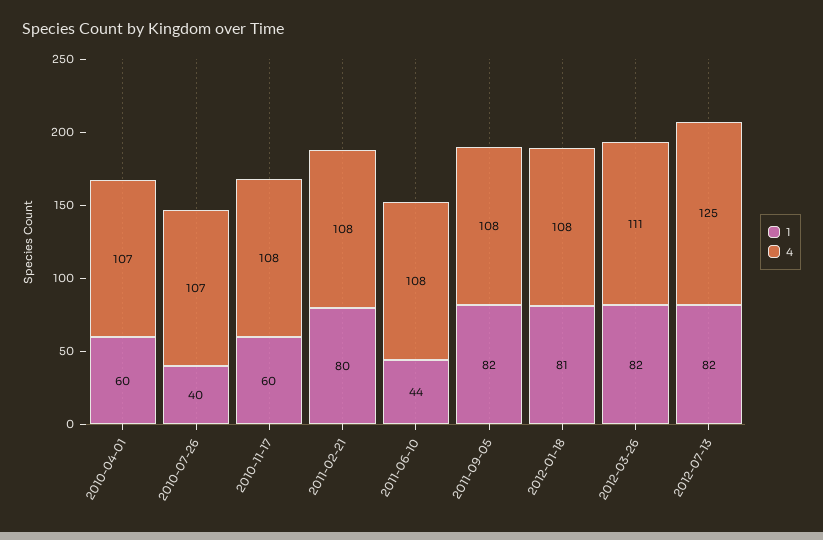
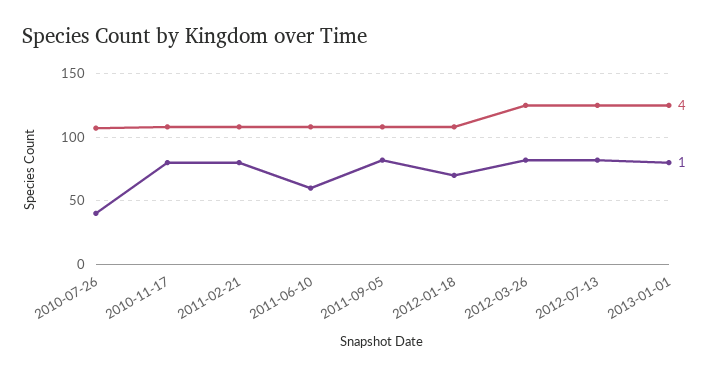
1, 2010-04-01: 60 -> none
4, 2010-04-01: 107 -> none
1, 2010-11-17: 60 -> 80
1, 2011-06-10: 44 -> 60
1, 2012-01-18: 81 -> 70
4, 2012-03-26: 111 -> 125
4, 2013-01-01: none -> 125
1, 2013-01-01: none -> 80

